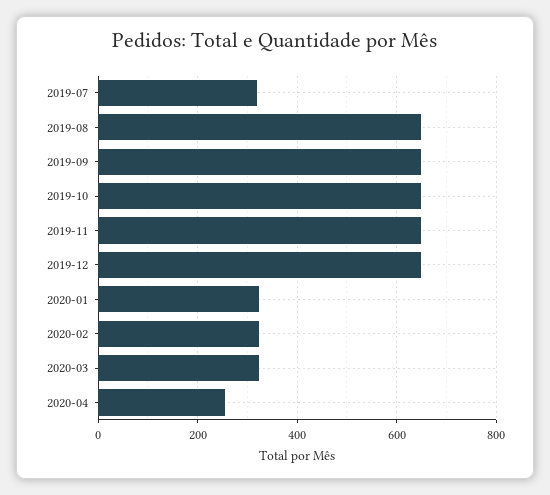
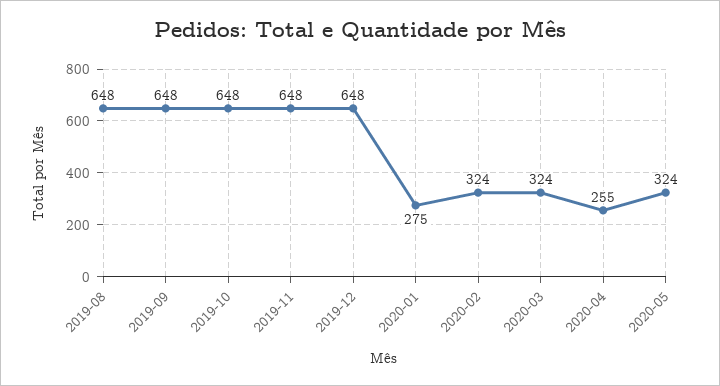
2019-07: 320 -> none
2020-01: 320 -> 275
2020-05: none -> 324

